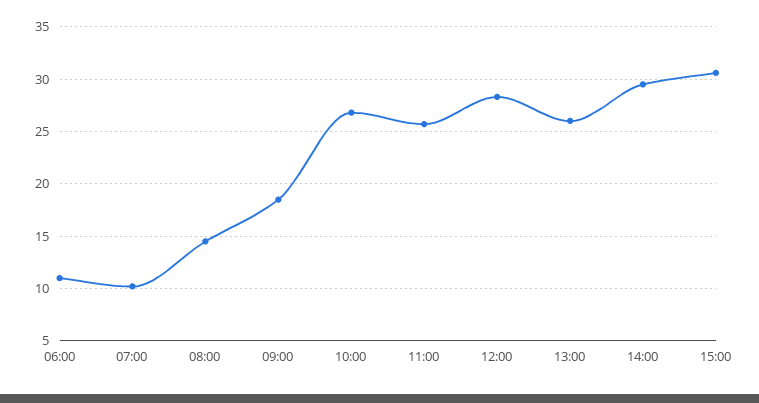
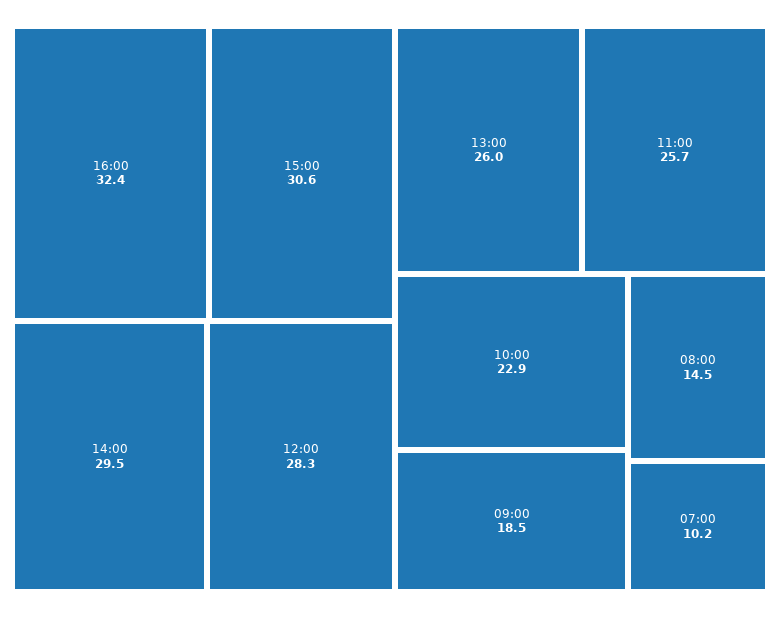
06:00: 11 -> none
10:00: 27 -> 22.9
16:00: none -> 32.4

